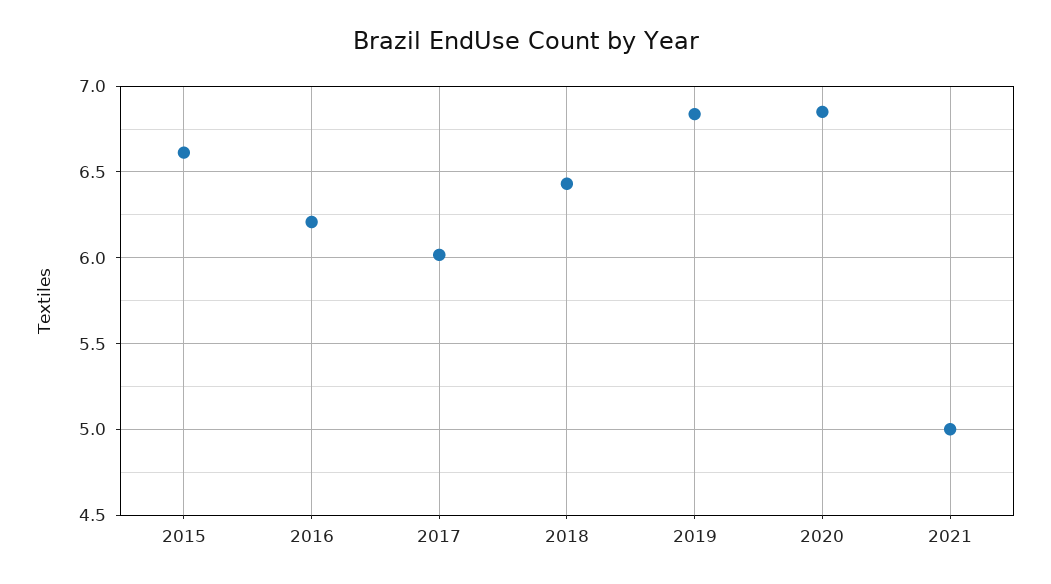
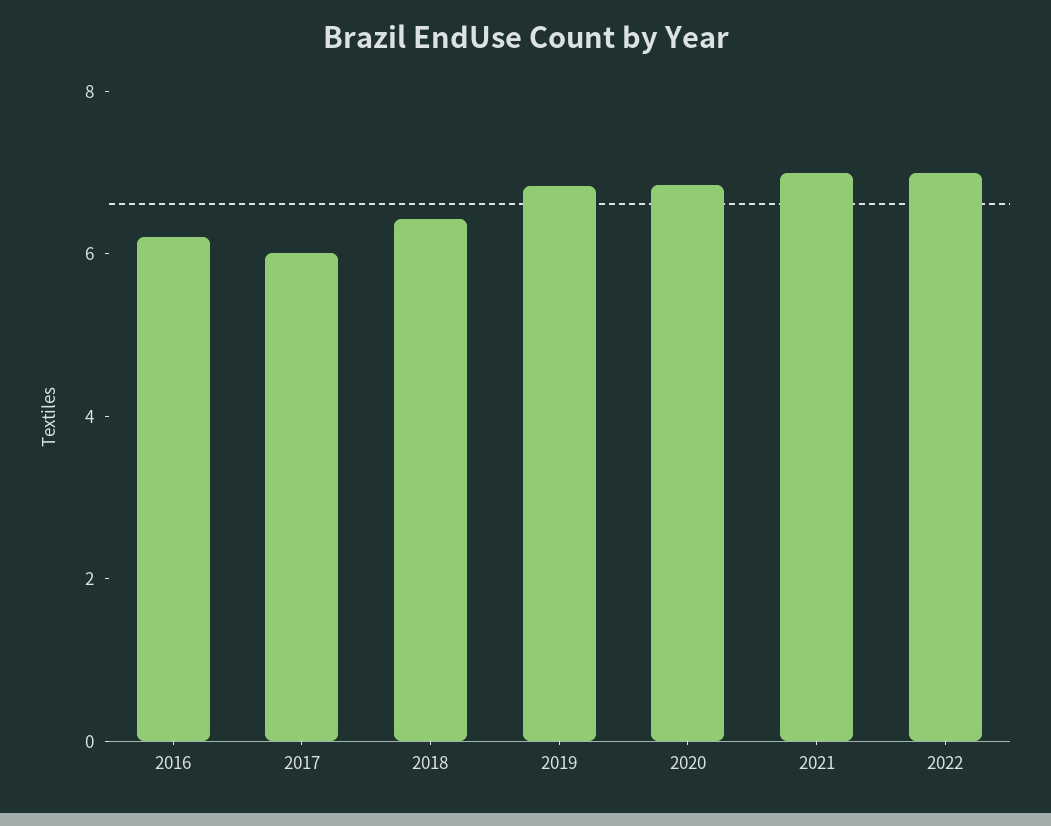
2015: 6.6 -> none
2021: 5 -> 7
2022: none -> 7

